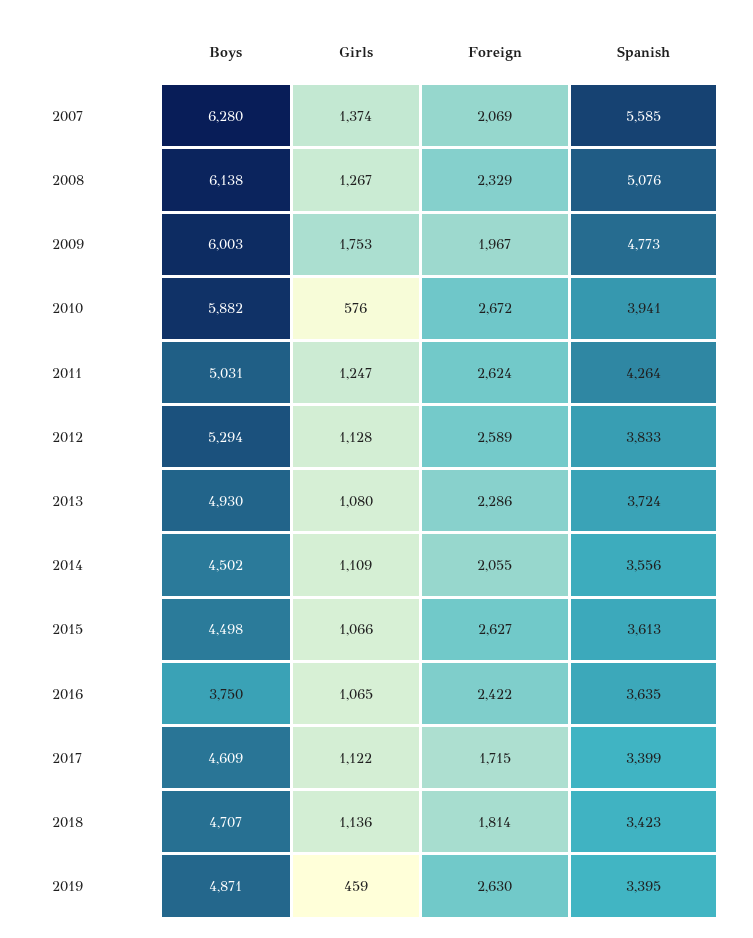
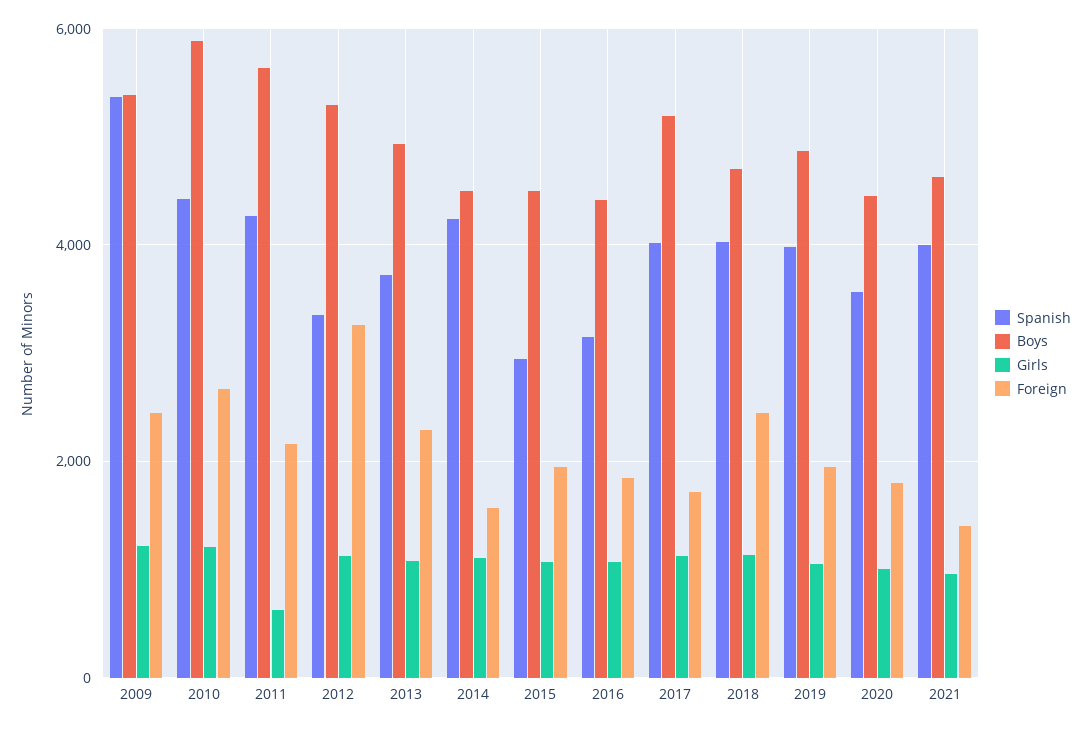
Boys, 2007: 6280 -> none
Girls, 2007: 1374 -> none
Foreign, 2007: 2069 -> none
Spanish, 2007: 5585 -> none
Boys, 2008: 6138 -> none
Girls, 2008: 1267 -> none
Foreign, 2008: 2329 -> none
Spanish, 2008: 5076 -> none
Boys, 2009: 6003 -> 5400
Girls, 2009: 1753 -> 1200
Foreign, 2009: 1967 -> 2400
Spanish, 2009: 4773 -> 5400
Girls, 2010: 576 -> 1200
Spanish, 2010: 3941 -> 4400
Boys, 2011: 5031 -> 5600
Girls, 2011: 1247 -> 600
Foreign, 2011: 2624 -> 2200
Foreign, 2012: 2589 -> 3200
Spanish, 2012: 3833 -> 3400
Foreign, 2014: 2055 -> 1600
Spanish, 2014: 3556 -> 4200
Foreign, 2015: 2627 -> 2000
Spanish, 2015: 3613 -> 3000
Boys, 2016: 3750 -> 4400
Foreign, 2016: 2422 -> 1800
Spanish, 2016: 3635 -> 3200
Boys, 2017: 4609 -> 5200
Spanish, 2017: 3399 -> 4000
Foreign, 2018: 1814 -> 2400
Spanish, 2018: 3423 -> 4000
Girls, 2019: 459 -> 1000
Foreign, 2019: 2630 -> 2000
Spanish, 2019: 3395 -> 4000
Spanish, 2020: none -> 3600
Boys, 2020: none -> 4400
Girls, 2020: none -> 1000
Foreign, 2020: none -> 1800
Spanish, 2021: none -> 4000
Boys, 2021: none -> 4600
Girls, 2021: none -> 1000
Foreign, 2021: none -> 1400

